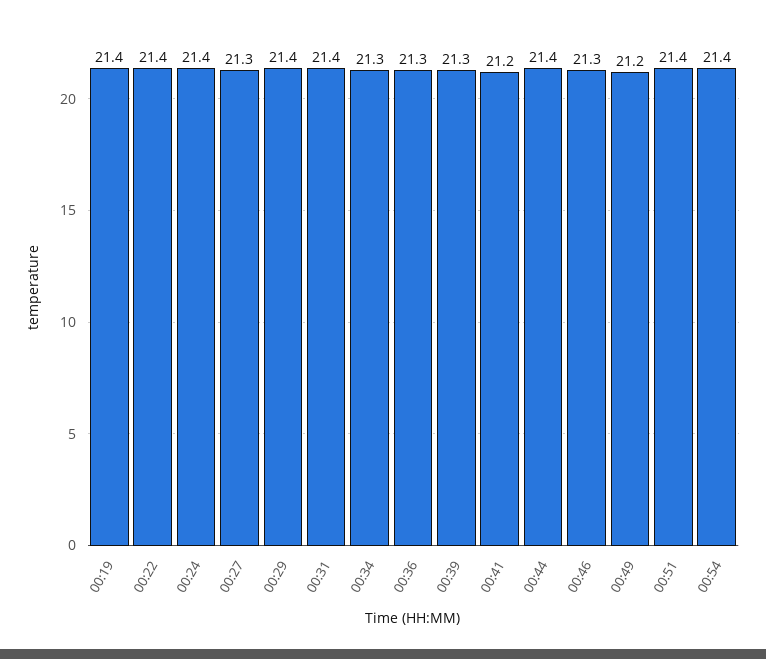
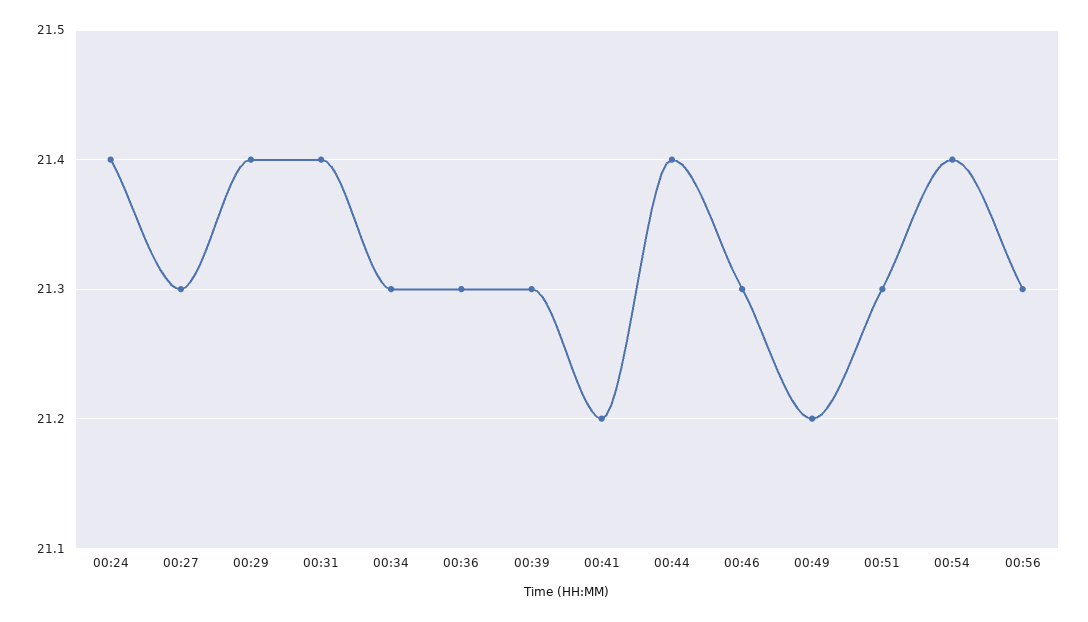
00:19: 21.4 -> none
00:22: 21.4 -> none
00:51: 21.4 -> 21.3
00:56: none -> 21.3

